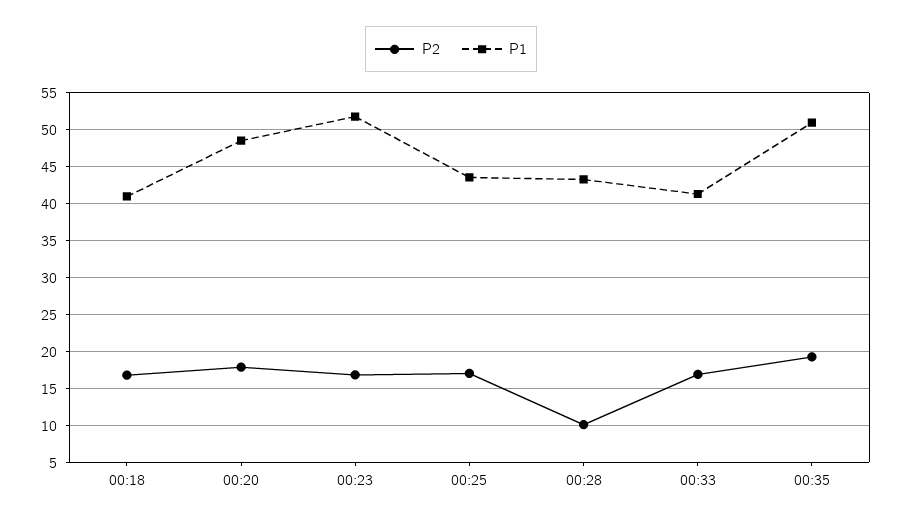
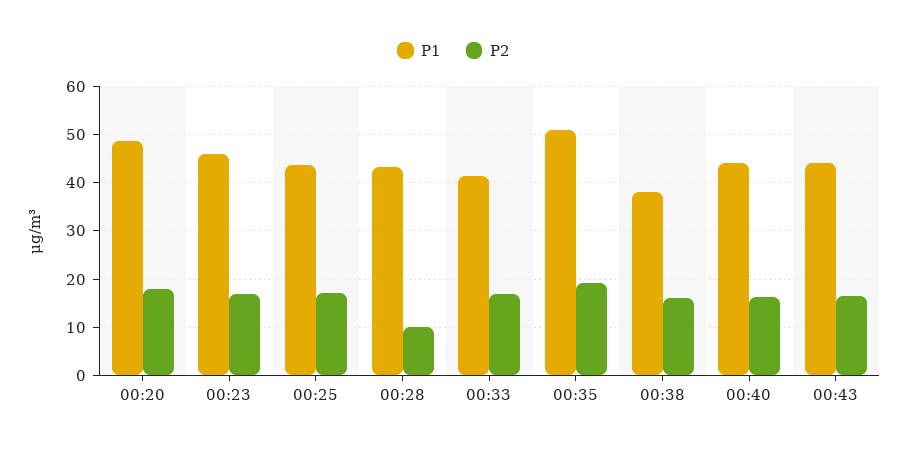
P2, 00:18: 17 -> none
P1, 00:18: 41 -> none
P1, 00:23: 52 -> 46
P1, 00:38: none -> 38
P2, 00:38: none -> 16
P1, 00:40: none -> 44
P2, 00:40: none -> 16
P1, 00:43: none -> 44
P2, 00:43: none -> 16

